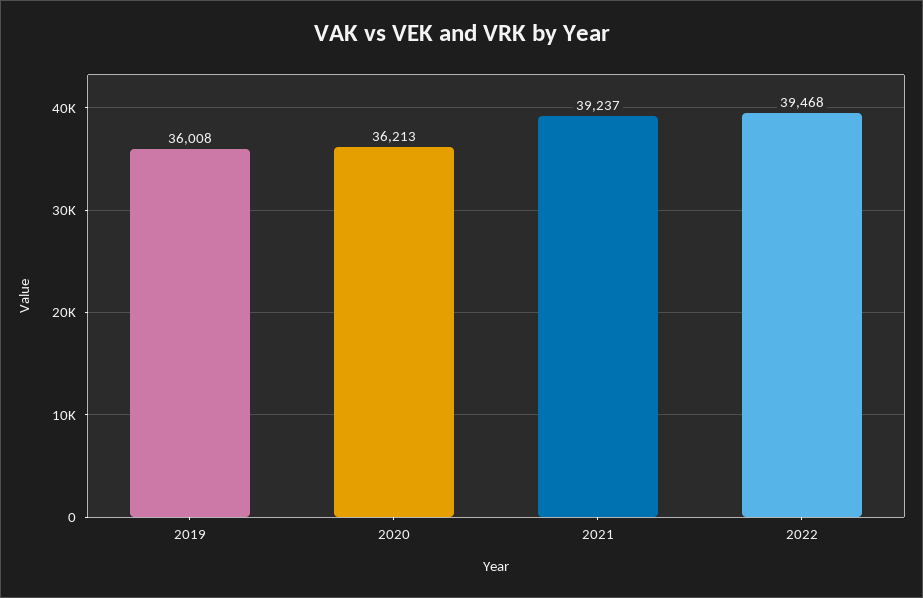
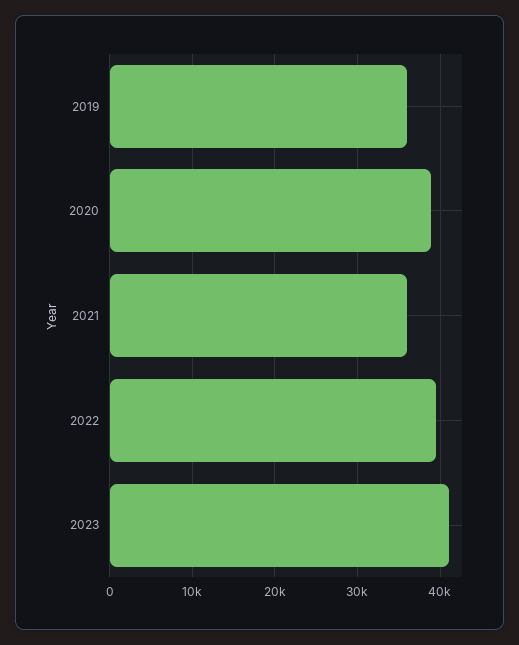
2020: 36213 -> 39000
2021: 39237 -> 36000
2023: none -> 41000

